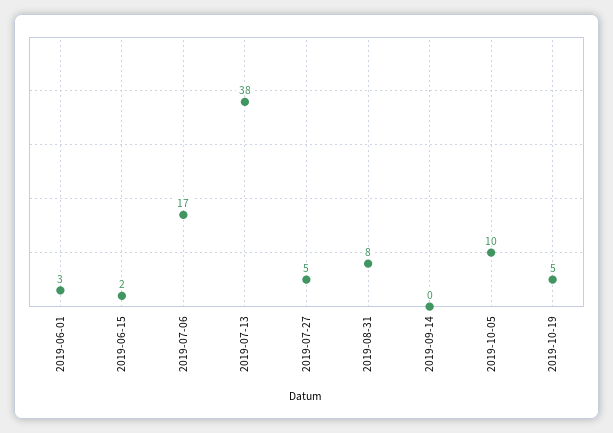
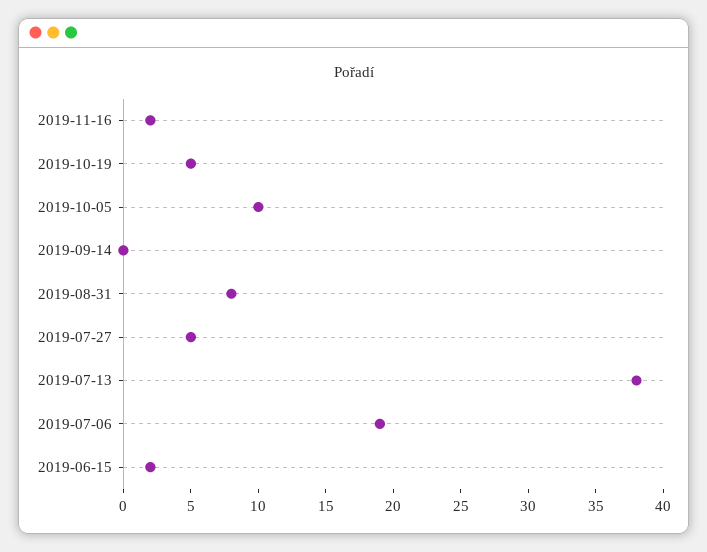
2019-06-01: 3 -> none
2019-07-06: 17 -> 19
2019-11-16: none -> 2

